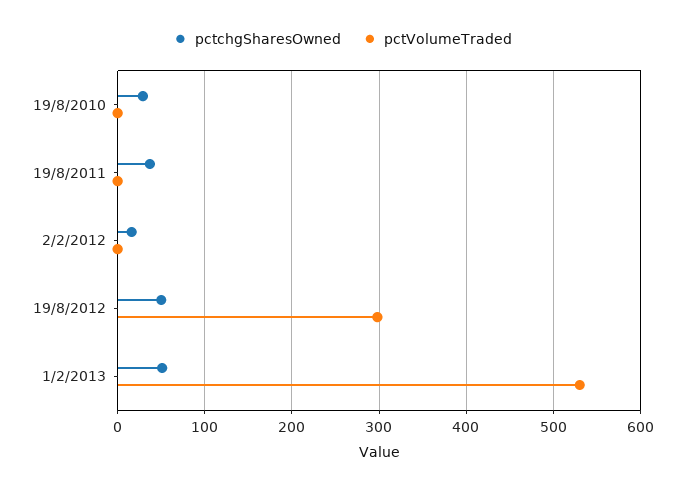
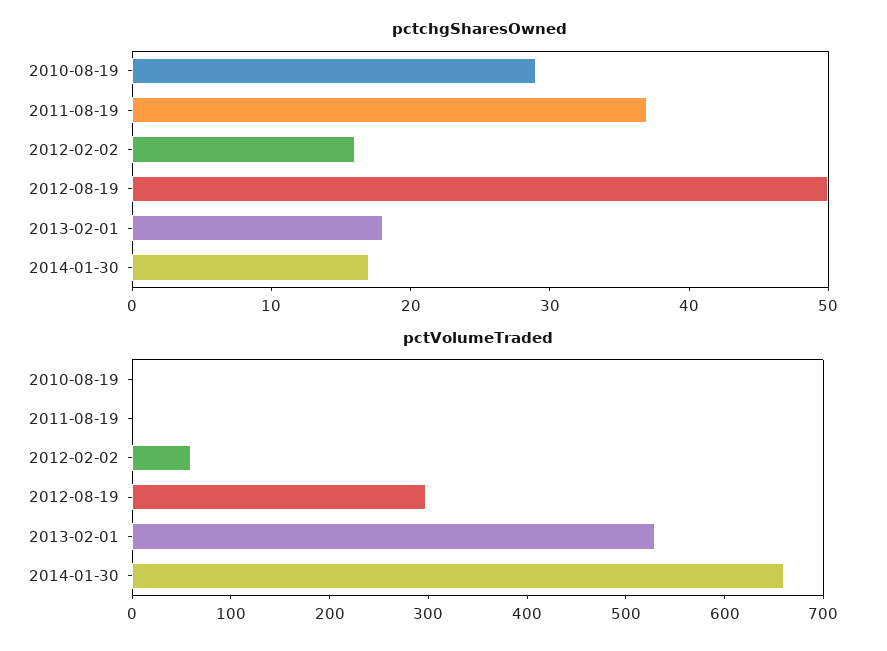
pctVolumeTraded, 2/2/2012: 0 -> 60
pctchgSharesOwned, 1/2/2013: 50 -> 18
pctchgSharesOwned, 2014-01-30: none -> 17
pctVolumeTraded, 2014-01-30: none -> 660

